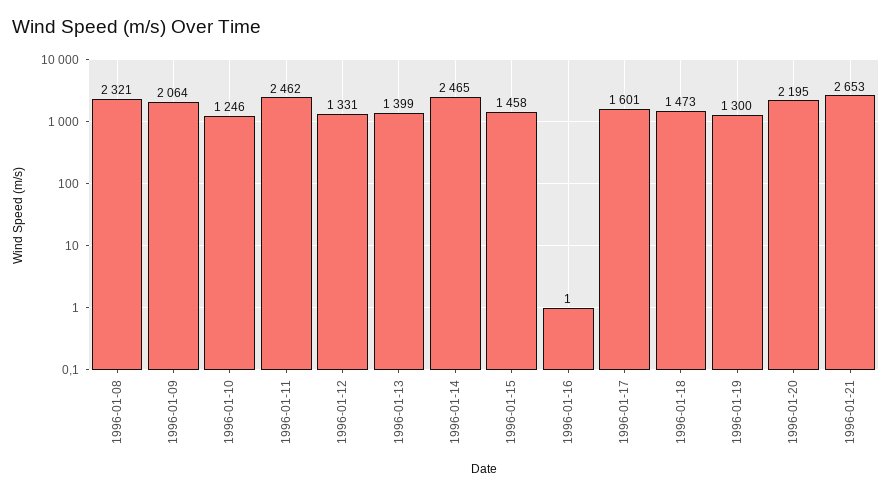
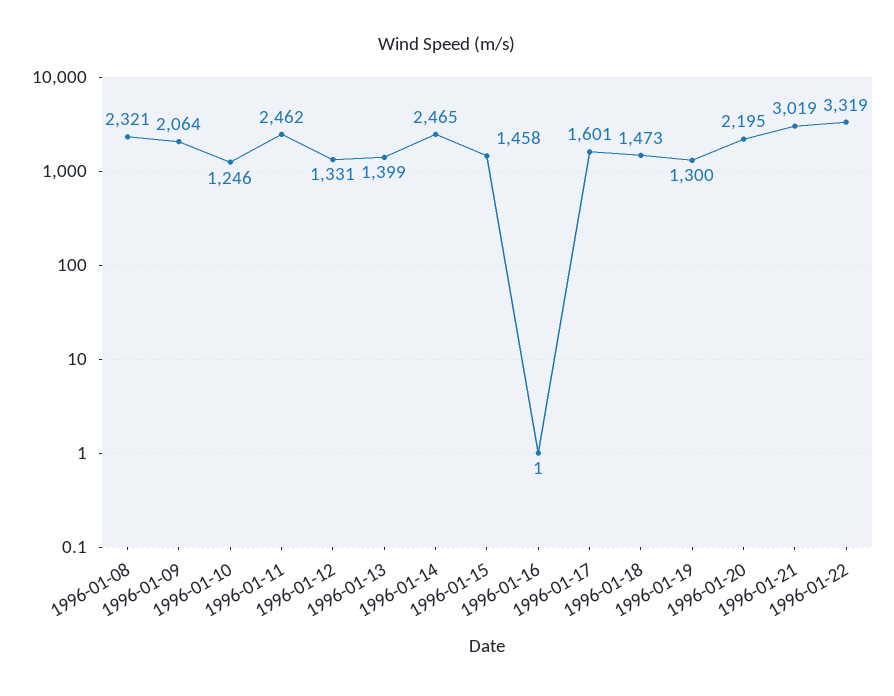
1996-01-21: 2653 -> 3019
1996-01-22: none -> 3319

